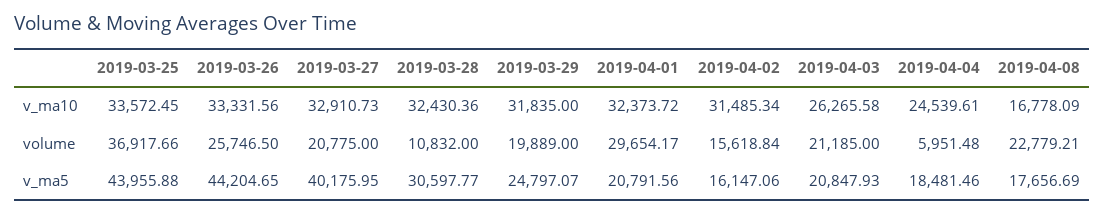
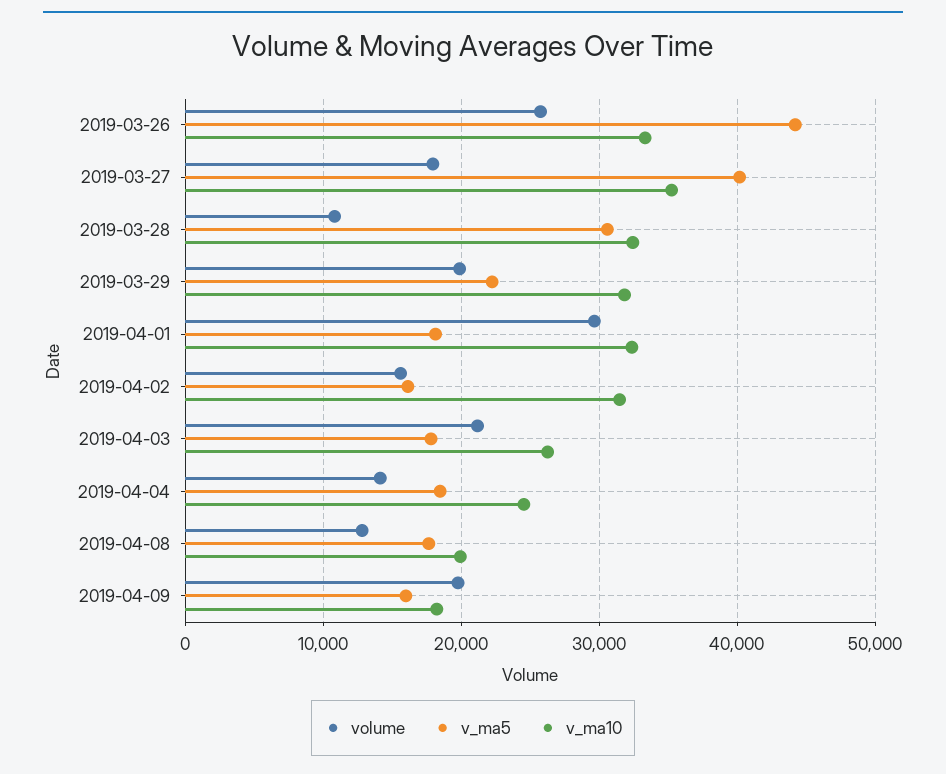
v_ma10, 2019-03-25: 33572.45 -> none
v_ma10, 2019-03-27: 32910.73 -> 35000
v_ma10, 2019-04-08: 16778.09 -> 20000
volume, 2019-03-25: 36917.66 -> none
volume, 2019-03-27: 20775 -> 18000
volume, 2019-04-04: 5951.48 -> 14000
volume, 2019-04-08: 22779.21 -> 13000
v_ma5, 2019-03-25: 43955.88 -> none
v_ma5, 2019-03-29: 24797.07 -> 22000
v_ma5, 2019-04-01: 20791.56 -> 18000
v_ma5, 2019-04-03: 20847.93 -> 18000
volume, 2019-04-09: none -> 20000
v_ma5, 2019-04-09: none -> 16000
v_ma10, 2019-04-09: none -> 18000

